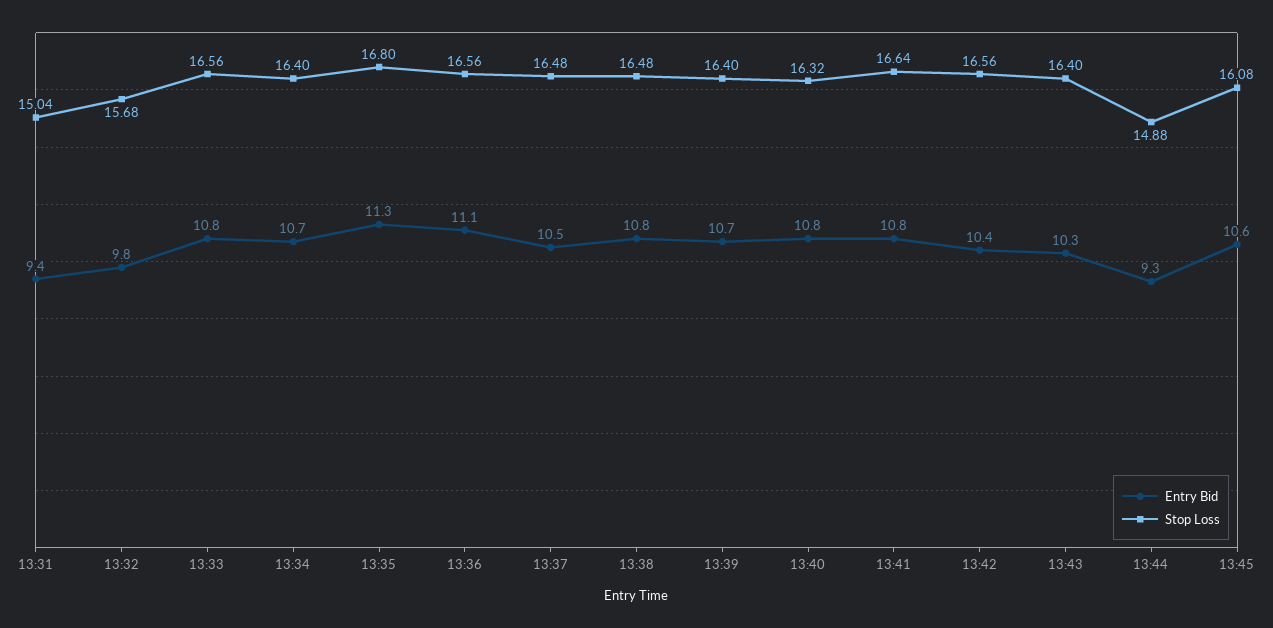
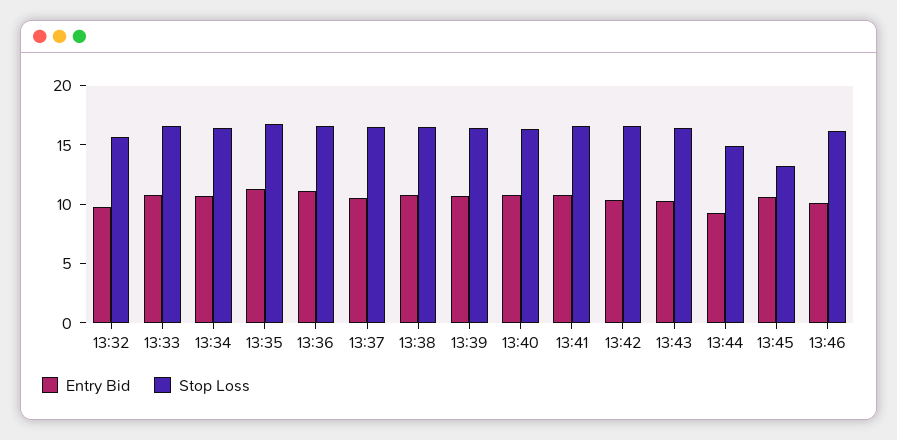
Entry Bid, 13:31: 9.4 -> none
Stop Loss, 13:31: 15.04 -> none
Stop Loss, 13:45: 16.08 -> 13
Entry Bid, 13:46: none -> 10
Stop Loss, 13:46: none -> 16

